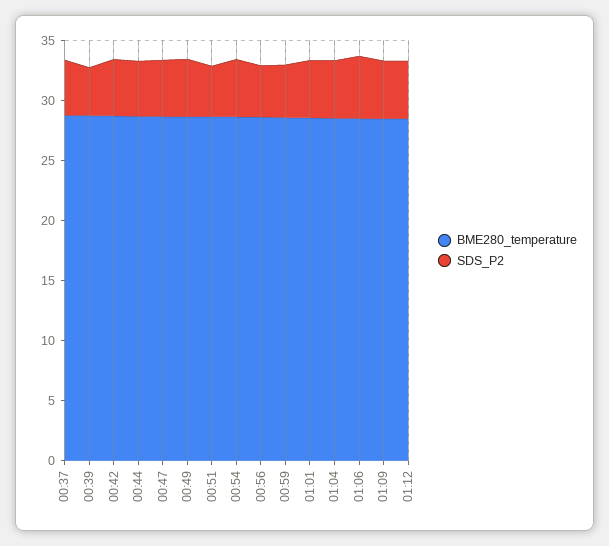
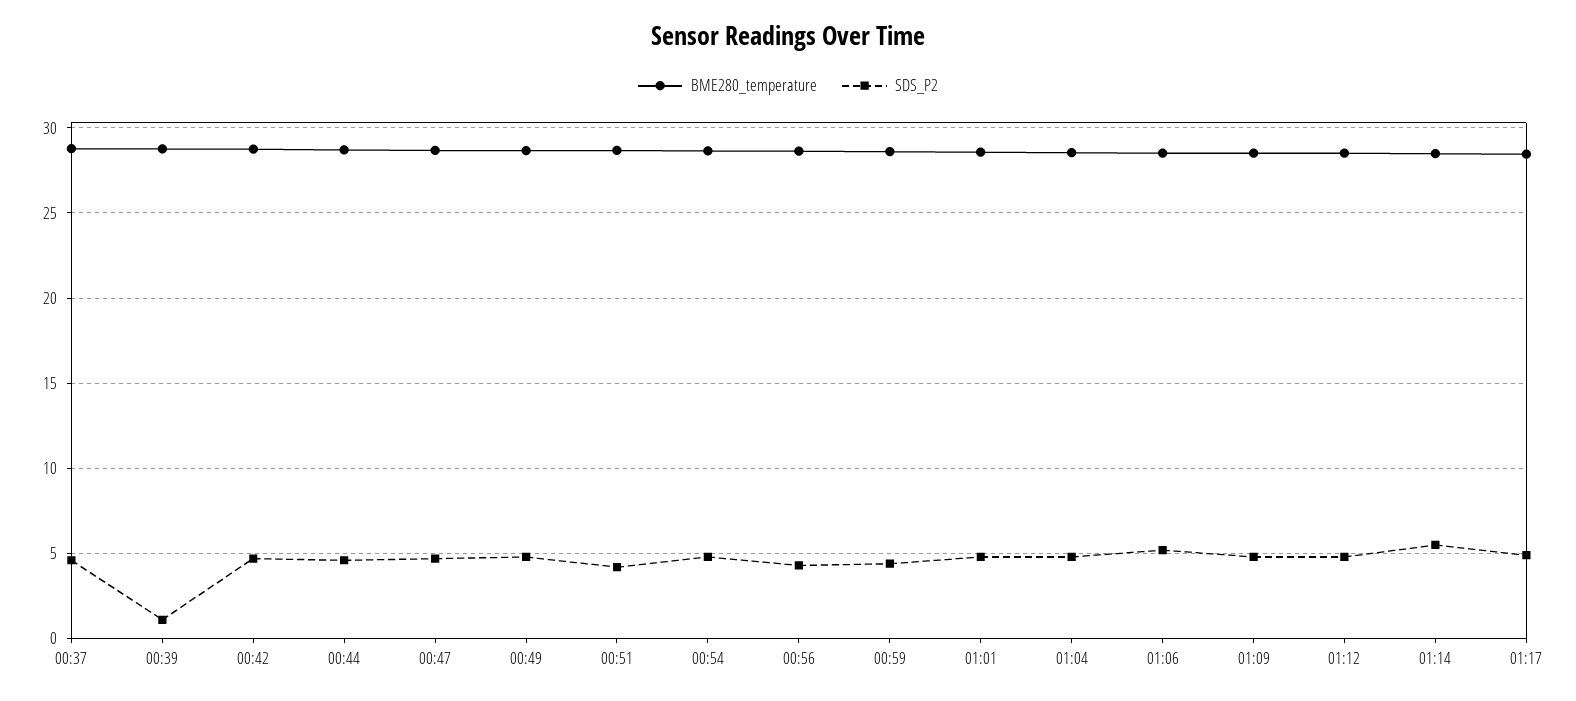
SDS_P2, 00:39: 4 -> 1
BME280_temperature, 01:14: none -> 28.5
SDS_P2, 01:14: none -> 5.5
BME280_temperature, 01:17: none -> 28.5
SDS_P2, 01:17: none -> 5

